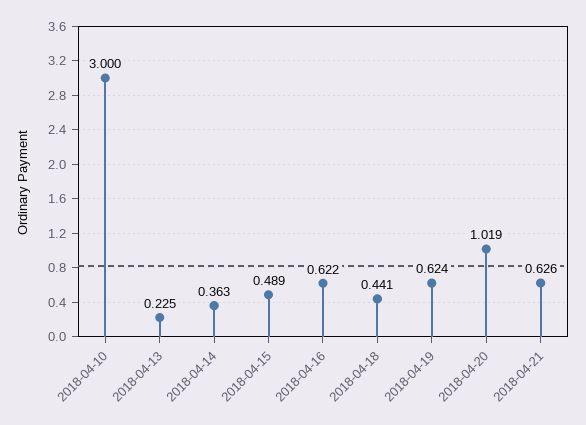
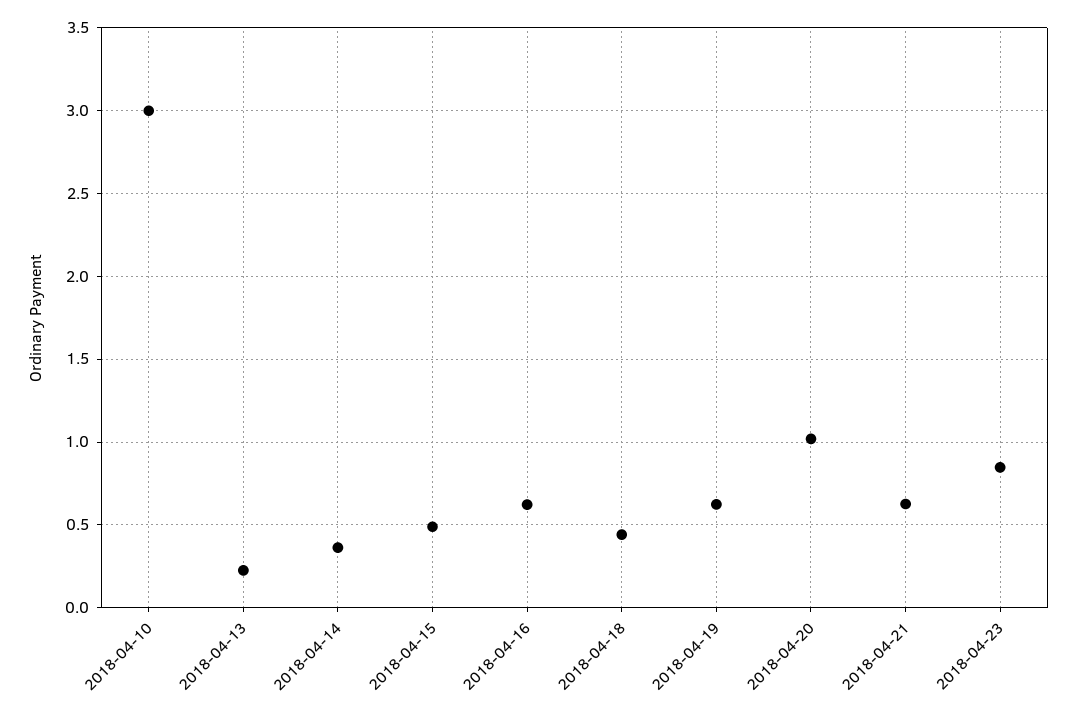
2018-04-23: none -> 0.85

